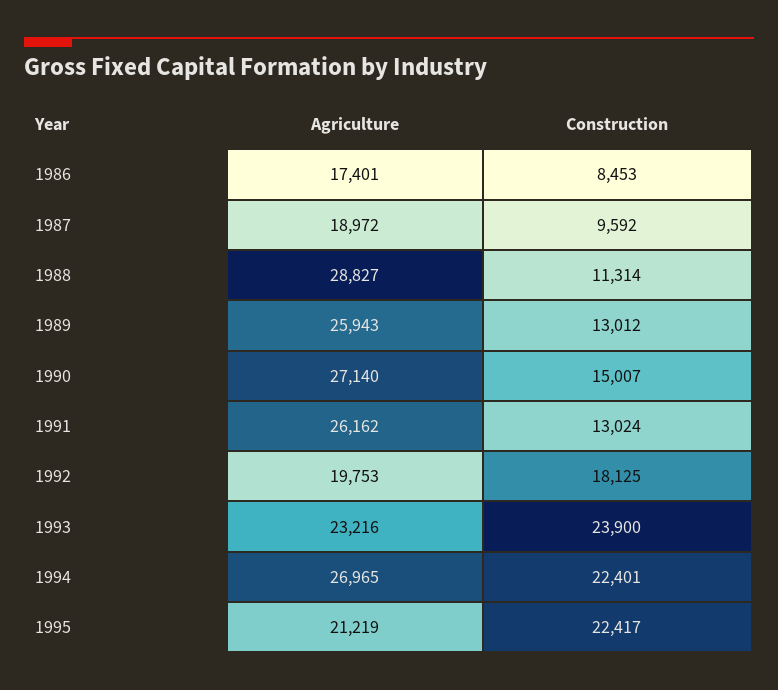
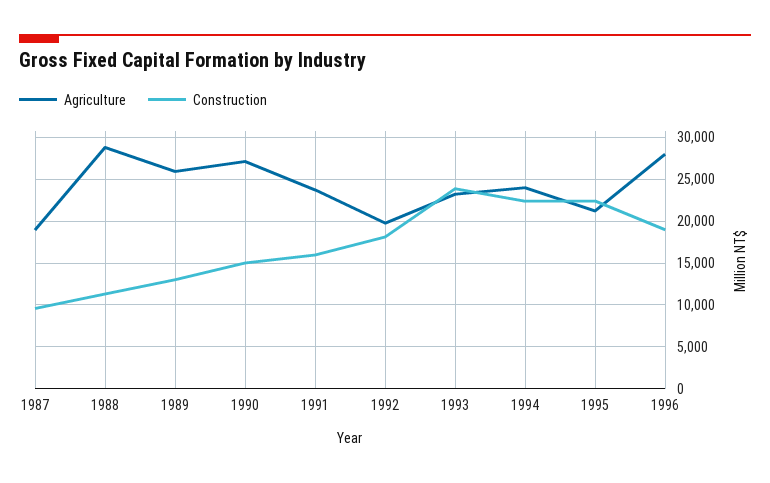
Agriculture, 1986: 17401 -> none
Construction, 1986: 8453 -> none
Agriculture, 1991: 26162 -> 24000
Construction, 1991: 13024 -> 16000
Agriculture, 1994: 26965 -> 24000
Agriculture, 1996: none -> 28000
Construction, 1996: none -> 19000

